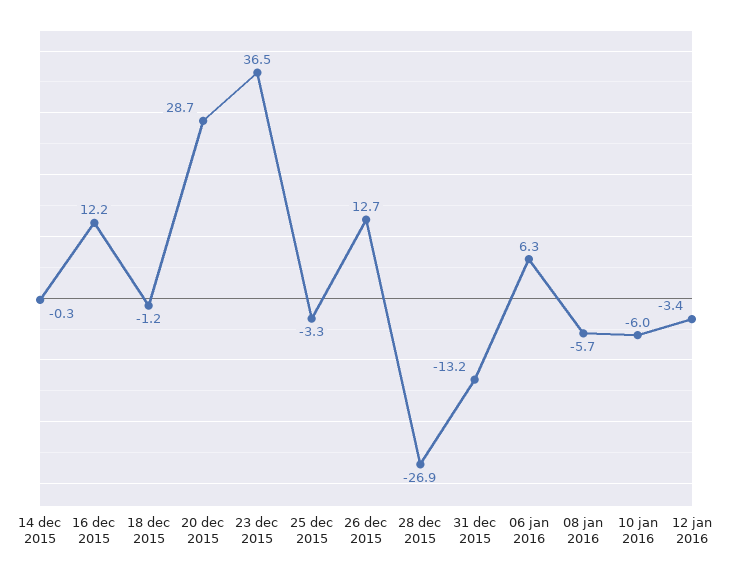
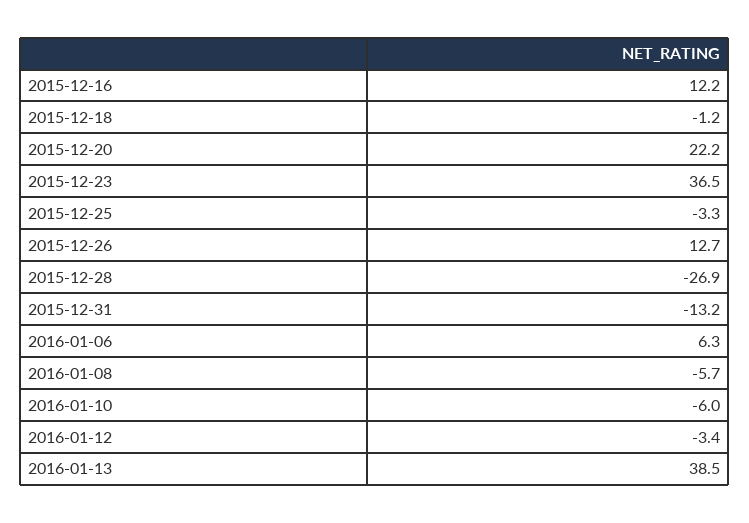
14 dec 2015: -0.3 -> none
20 dec 2015: 28.7 -> 22.2
2016-01-13: none -> 38.5

